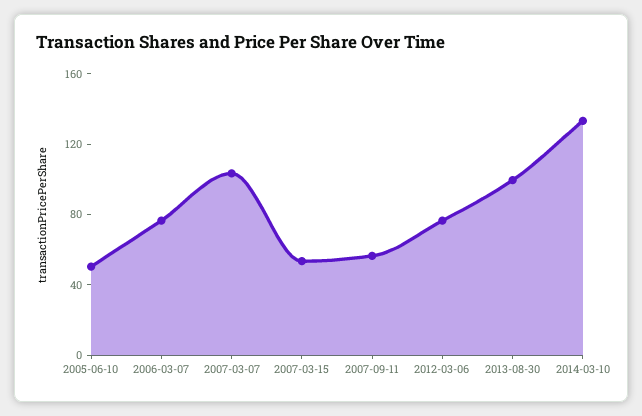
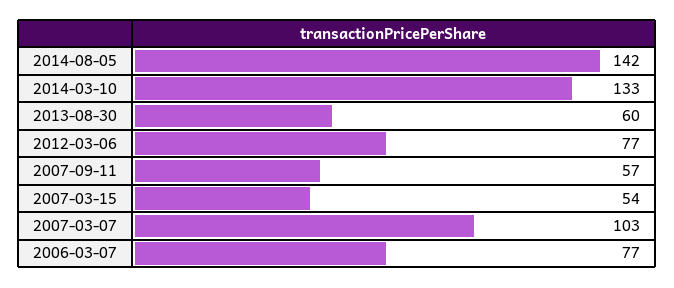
2005-06-10: 50 -> none
2013-08-30: 100 -> 60
2014-08-05: none -> 142

